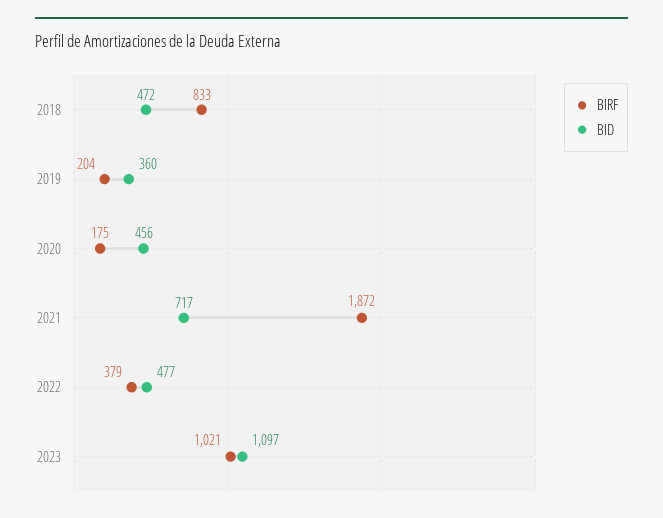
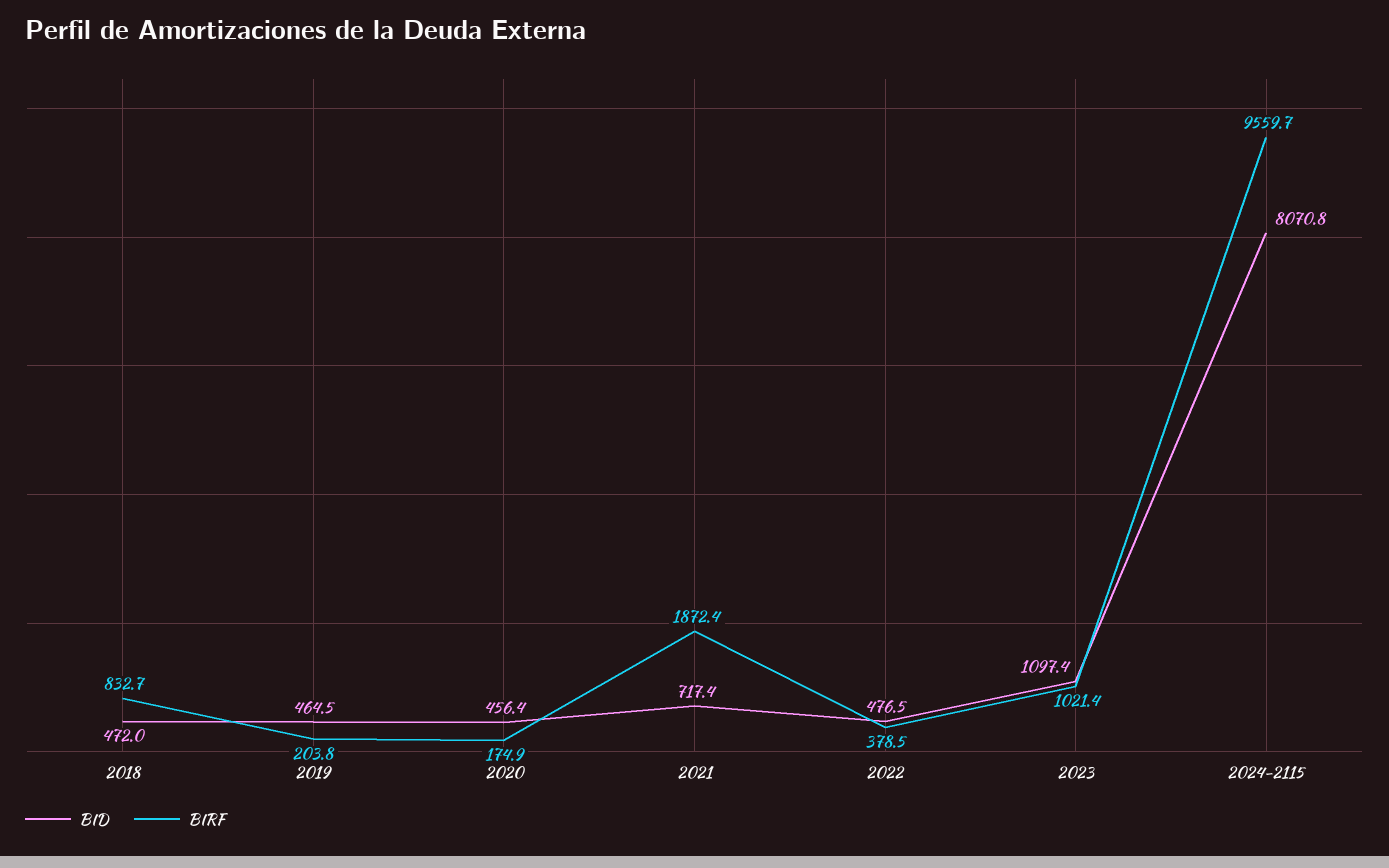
BID, 2019: 360 -> 464.5
BID, 2024-2115: none -> 8070.8
BIRF, 2024-2115: none -> 9559.7

